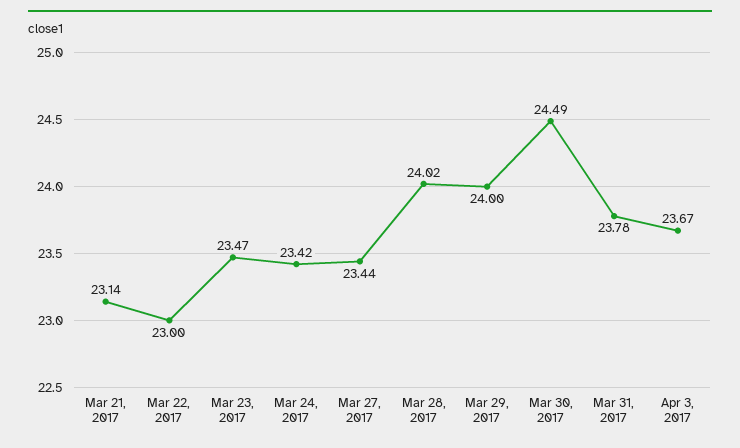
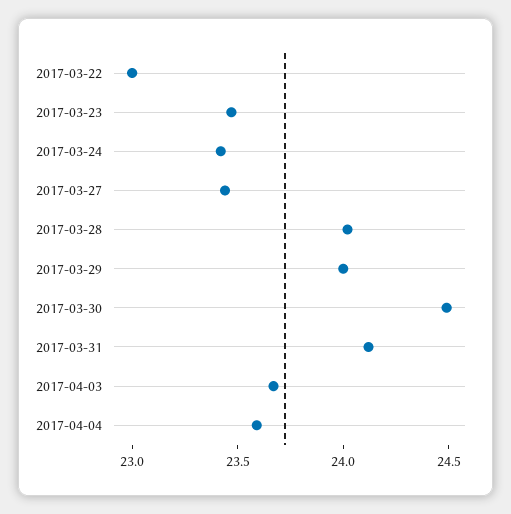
Mar 21, 2017: 23.14 -> none
Mar 31, 2017: 23.78 -> 24.1
2017-04-04: none -> 23.6

